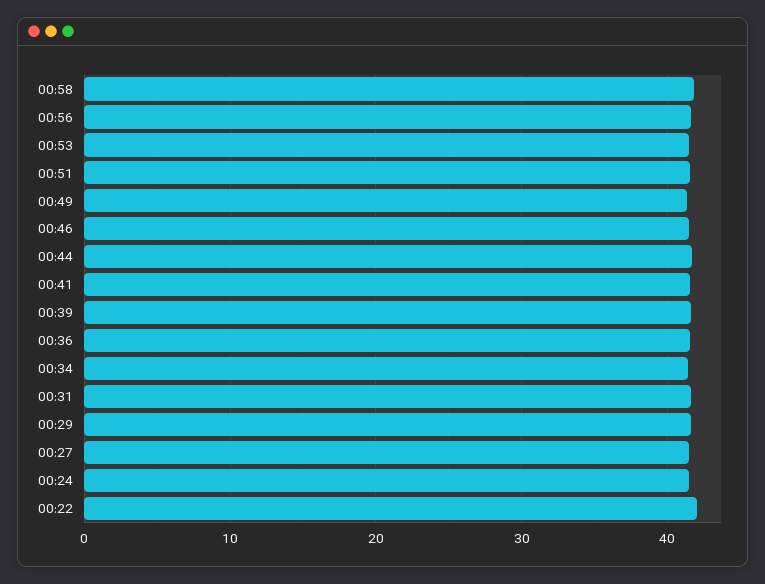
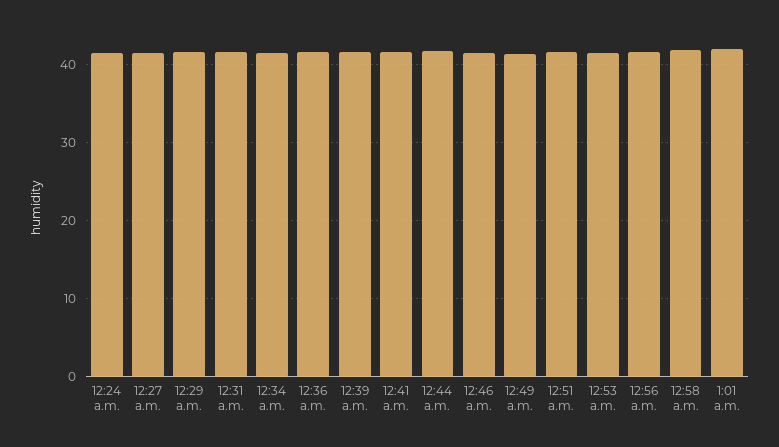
00:22: 42 -> none
1:01 a.m.: none -> 42

